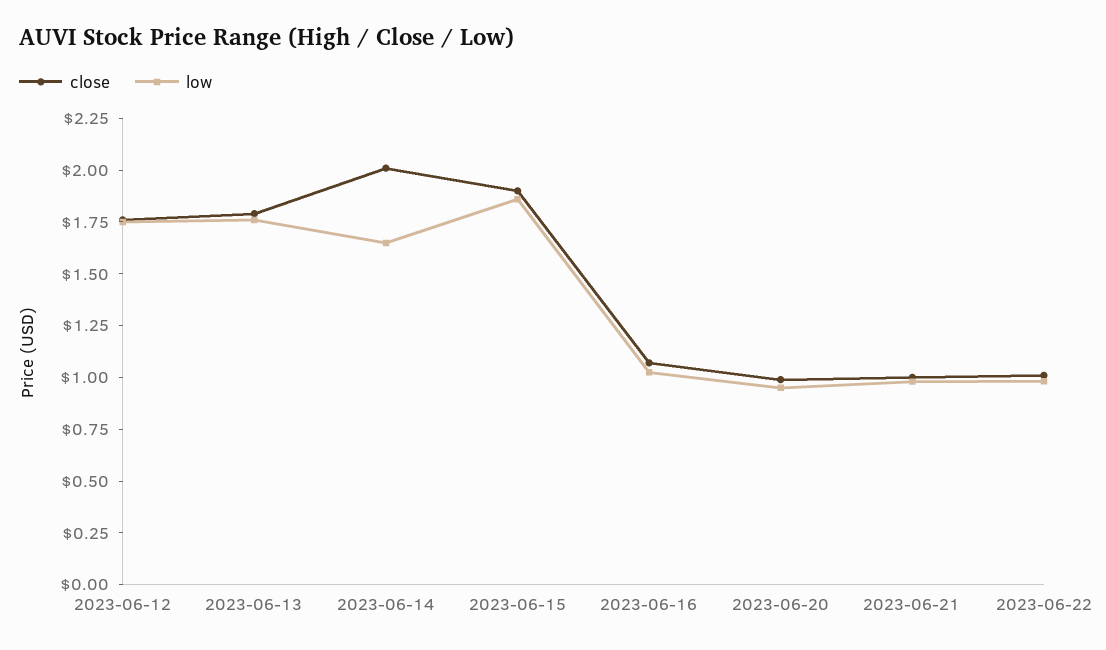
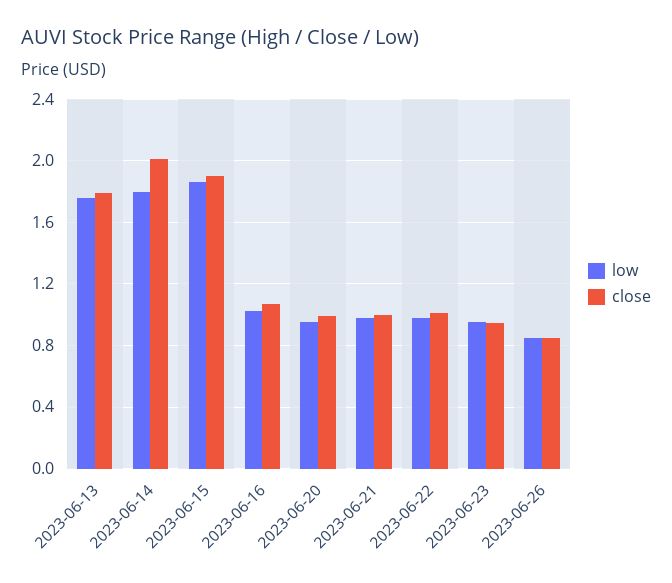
close, 2023-06-12: 1.75 -> none
low, 2023-06-12: 1.75 -> none
low, 2023-06-14: 1.65 -> 1.8
low, 2023-06-23: none -> 0.95
close, 2023-06-23: none -> 0.95
low, 2023-06-26: none -> 0.85
close, 2023-06-26: none -> 0.85

